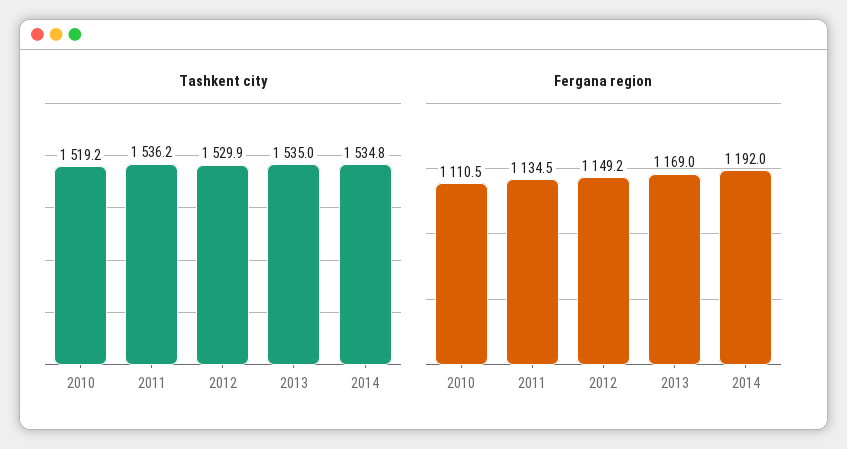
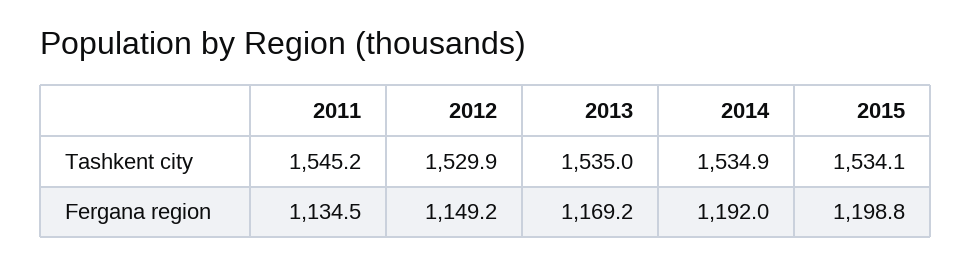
Tashkent city, 2010: 1519.2 -> none
Tashkent city, 2011: 1536.2 -> 1545.2
Tashkent city, 2014: 1534.8 -> 1534.9
Fergana region, 2010: 1110.5 -> none
Fergana region, 2013: 1169 -> 1169.2
Tashkent city, 2015: none -> 1534.1
Fergana region, 2015: none -> 1198.8

